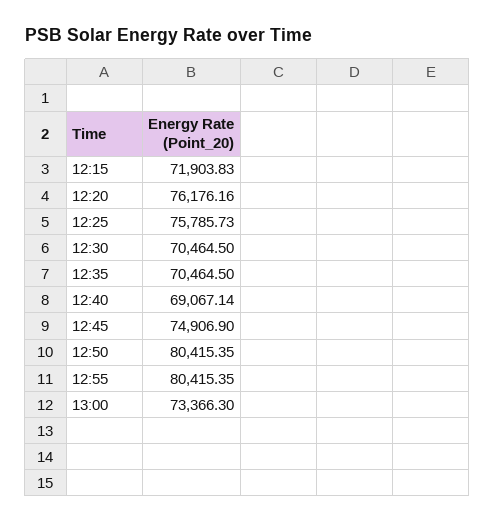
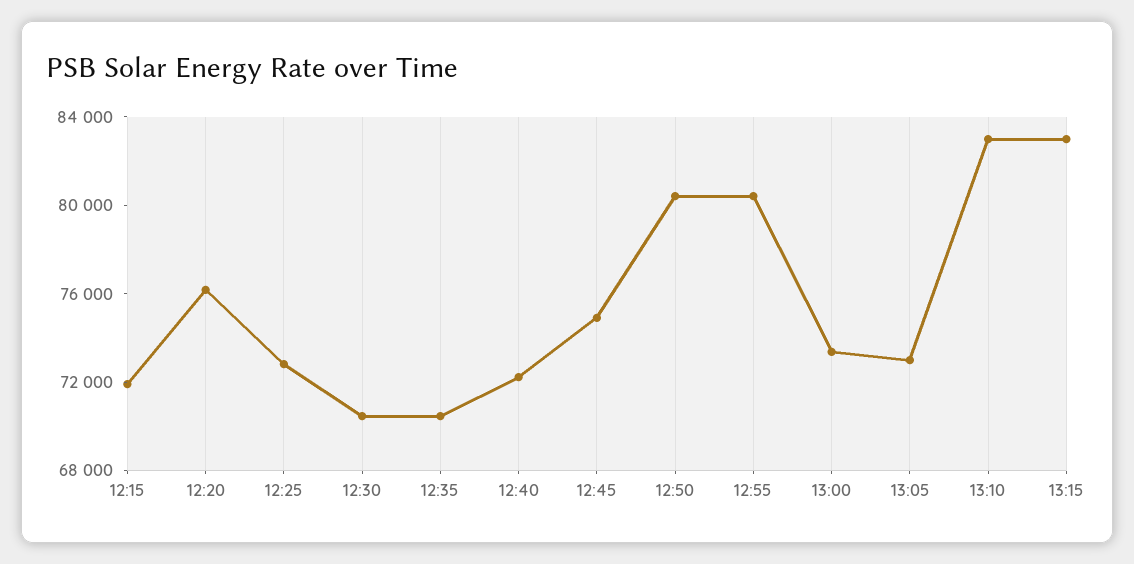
12:25: 75785.73 -> 73000
12:40: 69067.14 -> 72000
13:05: none -> 73000
13:10: none -> 83000
13:15: none -> 83000

